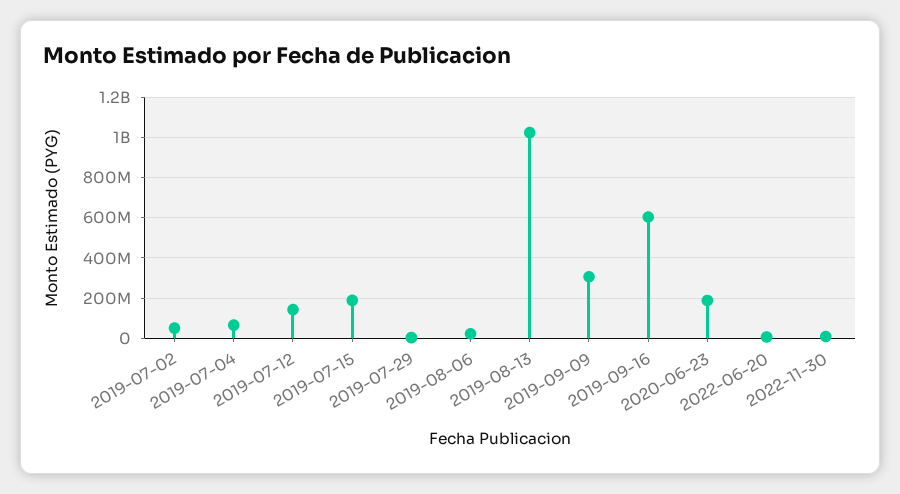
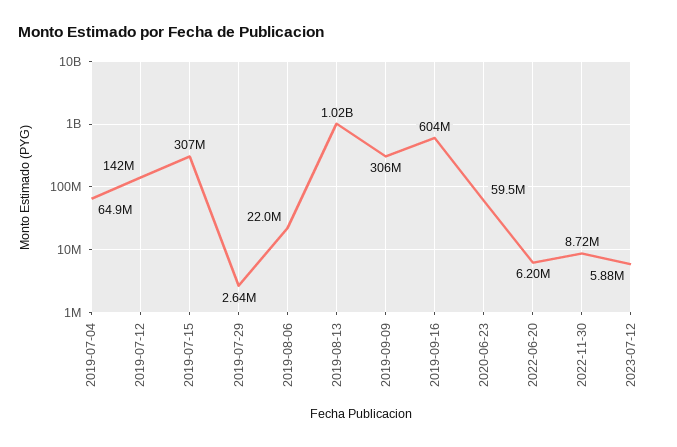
2019-07-02: 50000000 -> none
2019-07-15: 200000000 -> 307000000
2020-06-23: 200000000 -> 59500000
2023-07-12: none -> 5880000

